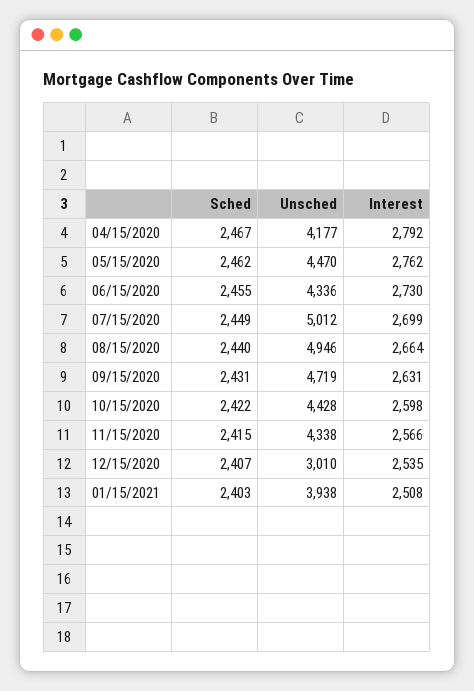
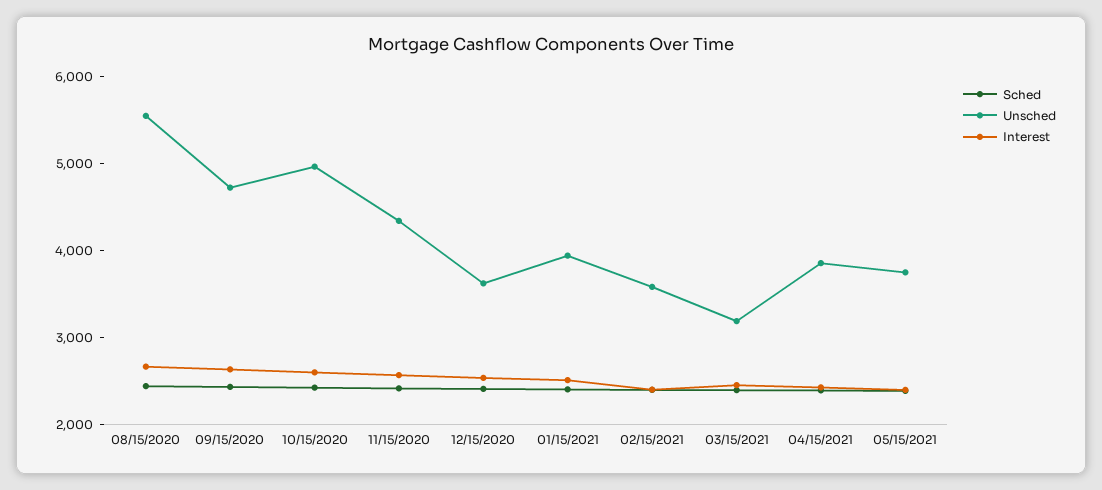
Sched, 04/15/2020: 2467 -> none
Unsched, 04/15/2020: 4177 -> none
Interest, 04/15/2020: 2792 -> none
Sched, 05/15/2020: 2462 -> none
Unsched, 05/15/2020: 4470 -> none
Interest, 05/15/2020: 2762 -> none
Sched, 06/15/2020: 2455 -> none
Unsched, 06/15/2020: 4336 -> none
Interest, 06/15/2020: 2730 -> none
Sched, 07/15/2020: 2449 -> none
Unsched, 07/15/2020: 5012 -> none
Interest, 07/15/2020: 2699 -> none
Unsched, 08/15/2020: 4946 -> 5600
Unsched, 10/15/2020: 4428 -> 5000
Unsched, 12/15/2020: 3010 -> 3600
Sched, 02/15/2021: none -> 2400
Unsched, 02/15/2021: none -> 3600
Interest, 02/15/2021: none -> 2400
Sched, 03/15/2021: none -> 2400
Unsched, 03/15/2021: none -> 3200
Interest, 03/15/2021: none -> 2400
Sched, 04/15/2021: none -> 2400
Unsched, 04/15/2021: none -> 3800
Interest, 04/15/2021: none -> 2400
Sched, 05/15/2021: none -> 2400
Unsched, 05/15/2021: none -> 3800
Interest, 05/15/2021: none -> 2400

